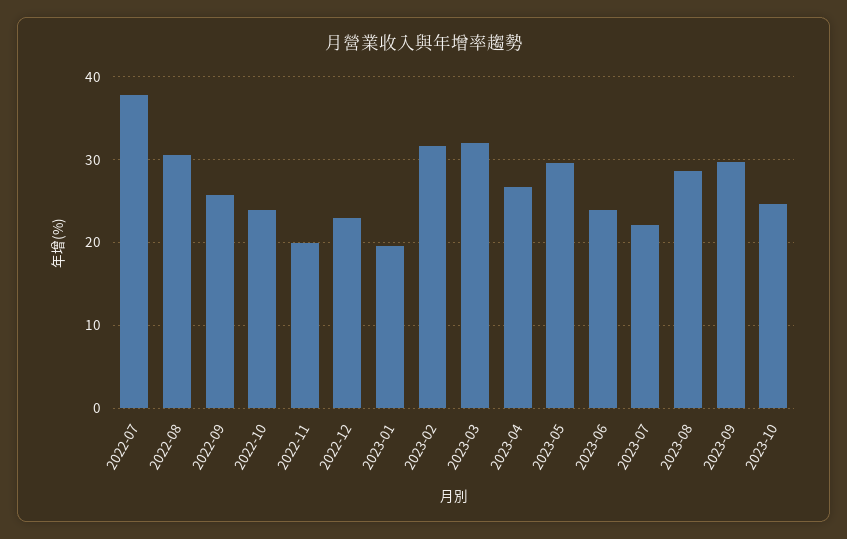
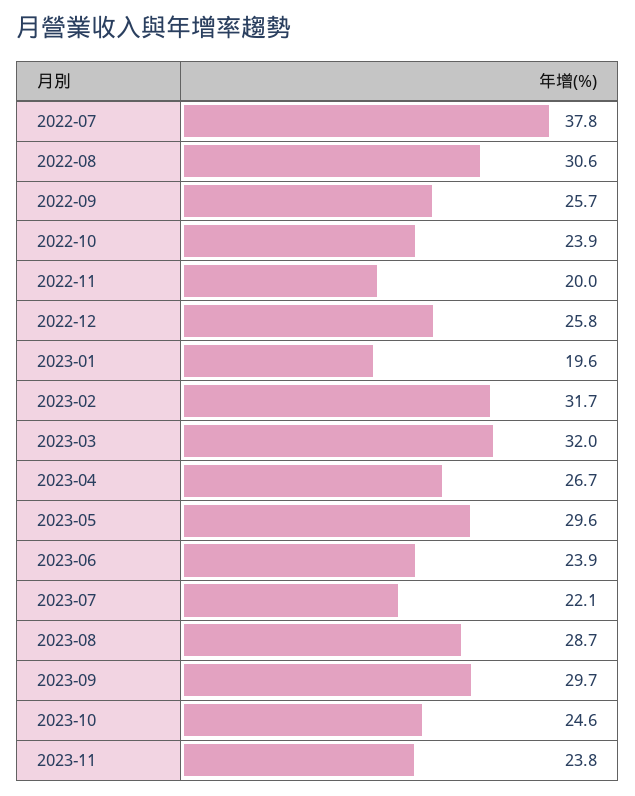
2022-12: 23 -> 25.8
2023-11: none -> 23.8

